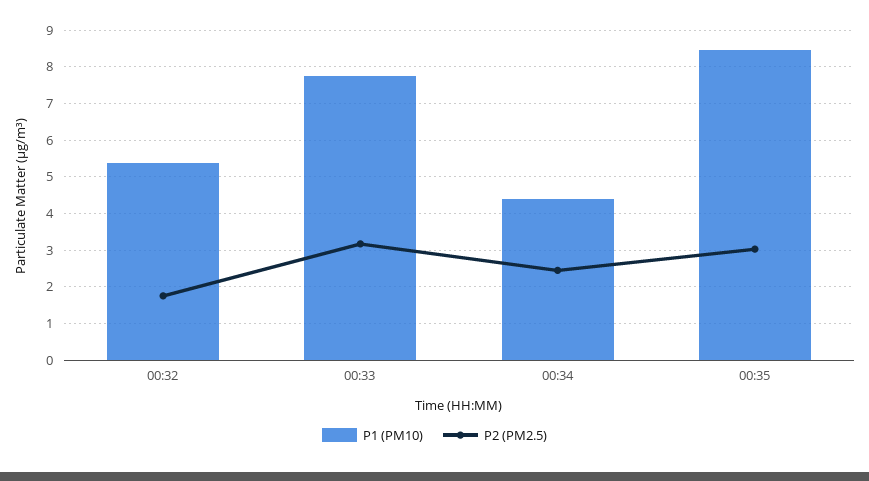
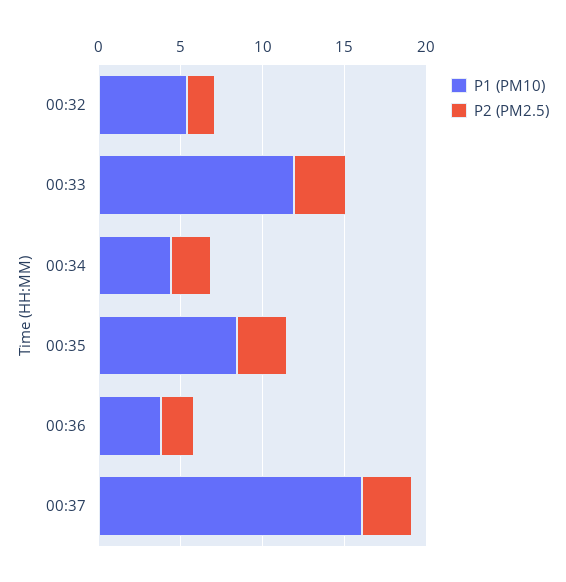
P1 (PM10), 00:33: 7.8 -> 12
P1 (PM10), 00:36: none -> 4
P2 (PM2.5), 00:36: none -> 2
P1 (PM10), 00:37: none -> 16
P2 (PM2.5), 00:37: none -> 3

